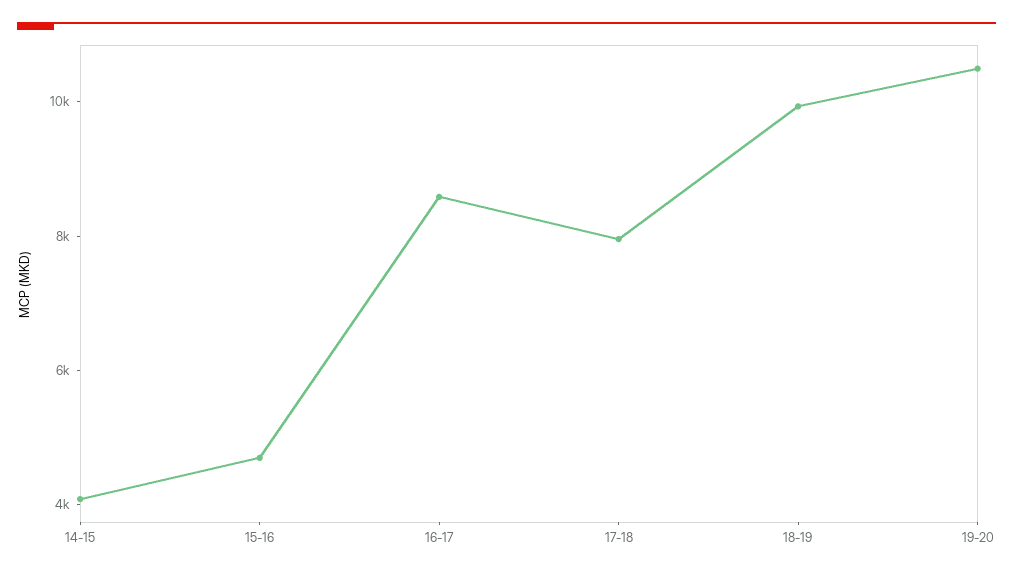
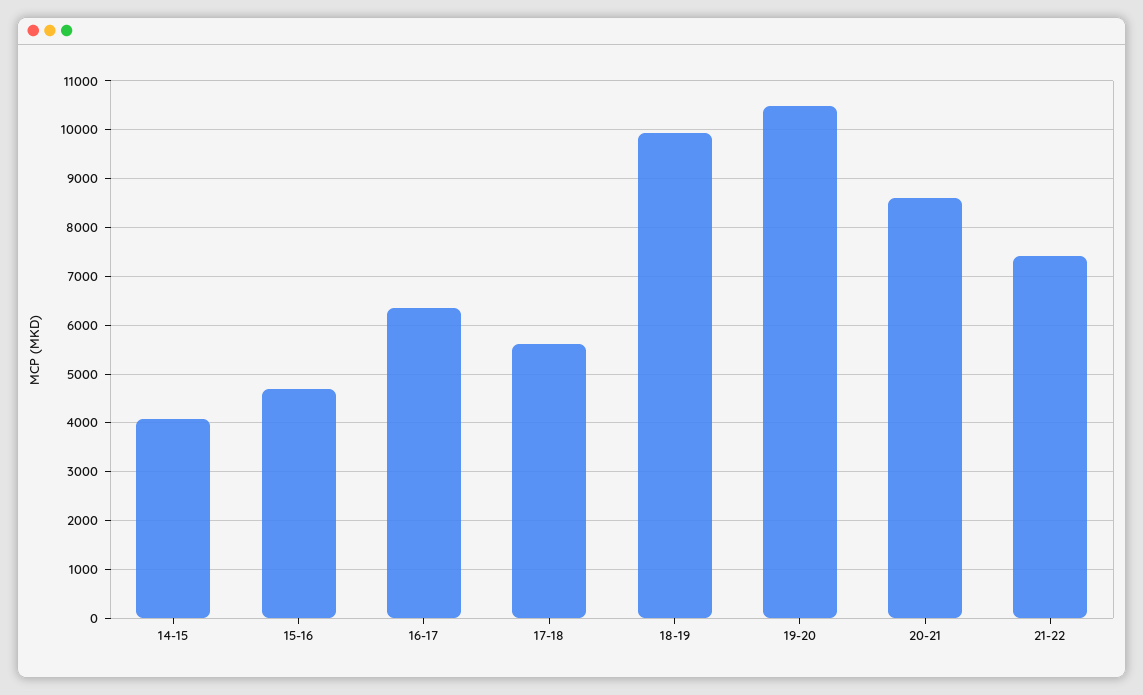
16-17: 8500 -> 6400
17-18: 8000 -> 5600
20-21: none -> 8600
21-22: none -> 7400

